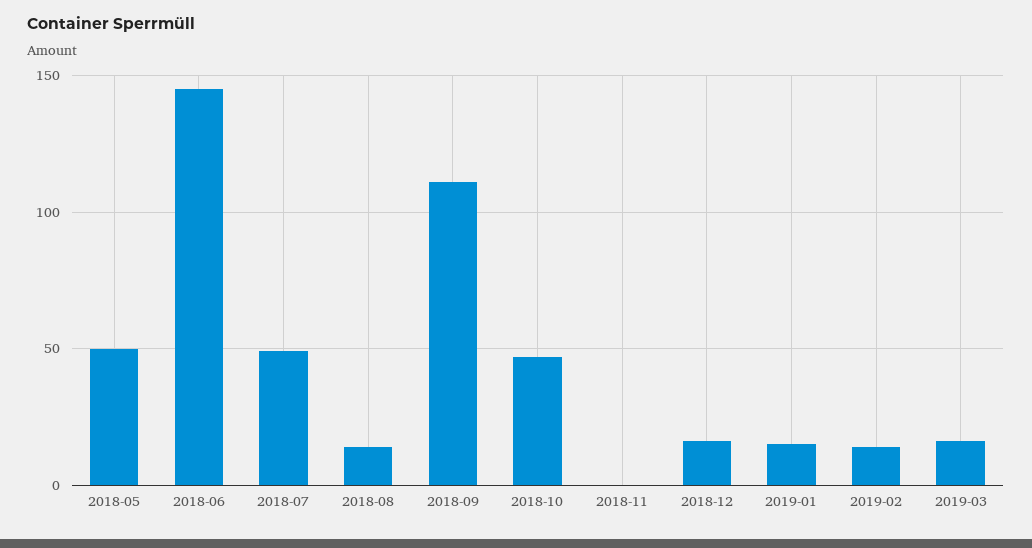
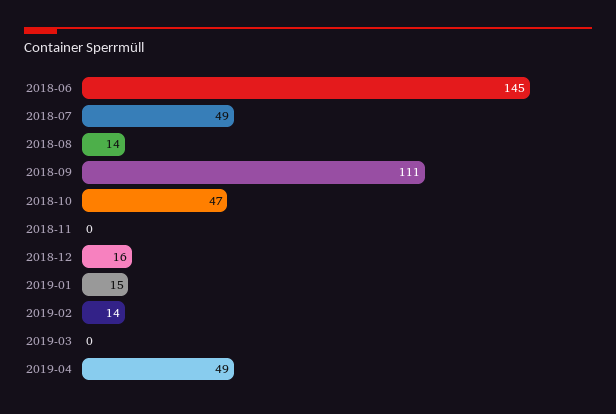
2018-05: 50 -> none
2019-03: 15 -> 0
2019-04: none -> 49

